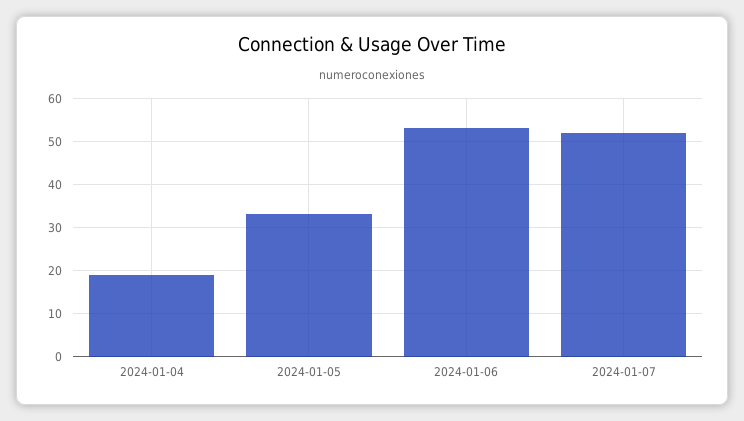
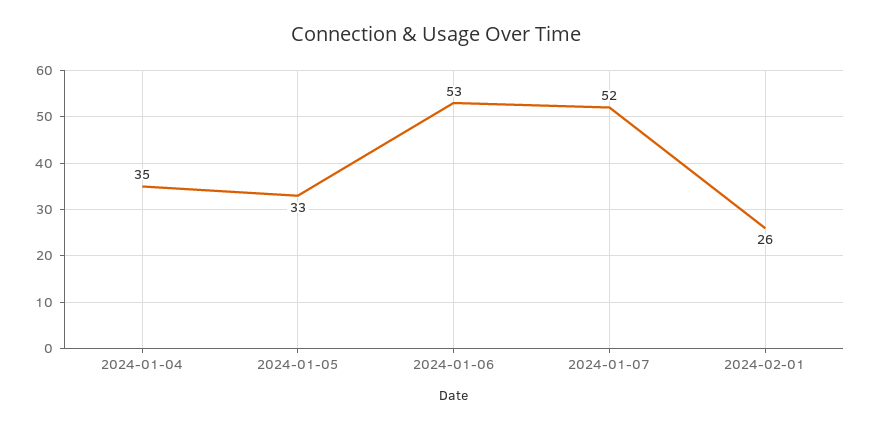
2024-01-04: 20 -> 35
2024-02-01: none -> 26

